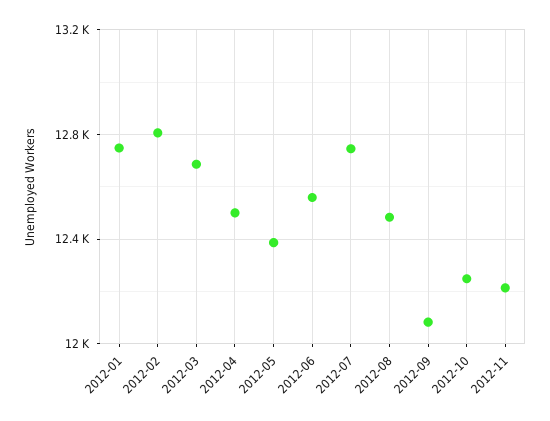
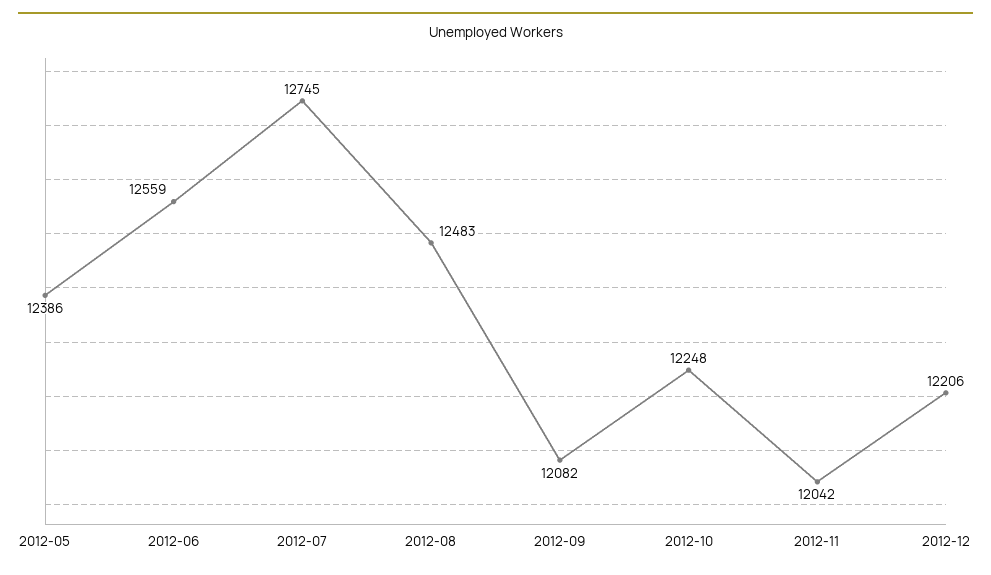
2012-01: 12750 -> none
2012-02: 12800 -> none
2012-03: 12700 -> none
2012-04: 12500 -> none
2012-11: 12200 -> 12042
2012-12: none -> 12206

